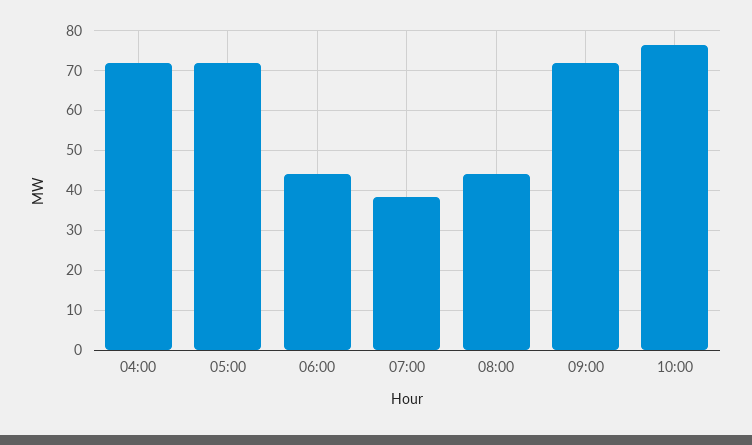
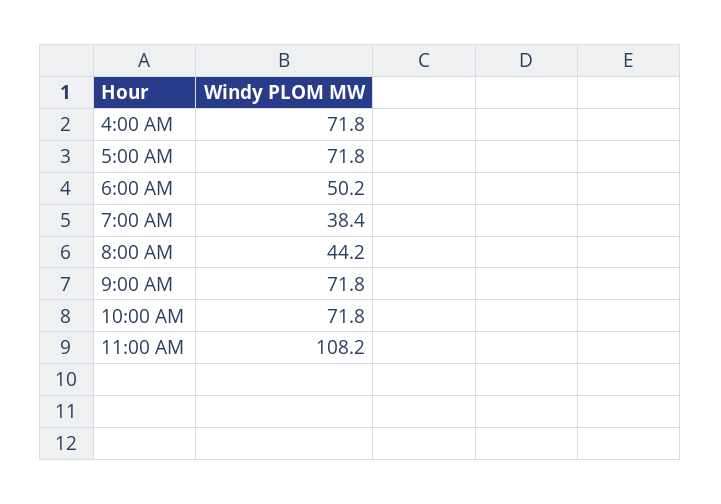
06:00: 44 -> 50.2
10:00: 76 -> 71.8
11:00 AM: none -> 108.2

